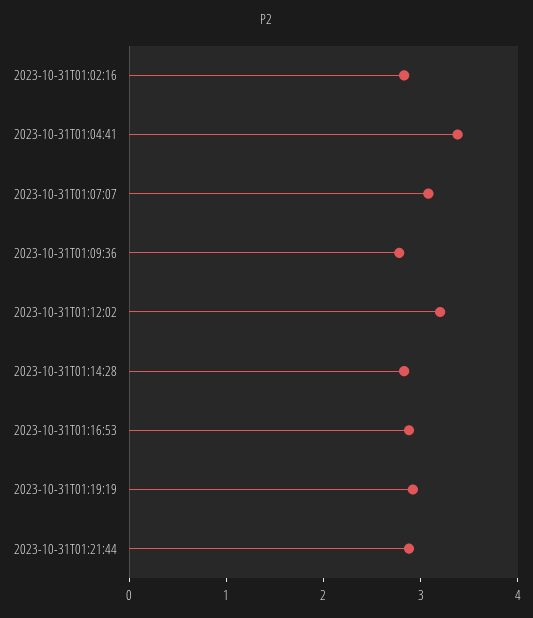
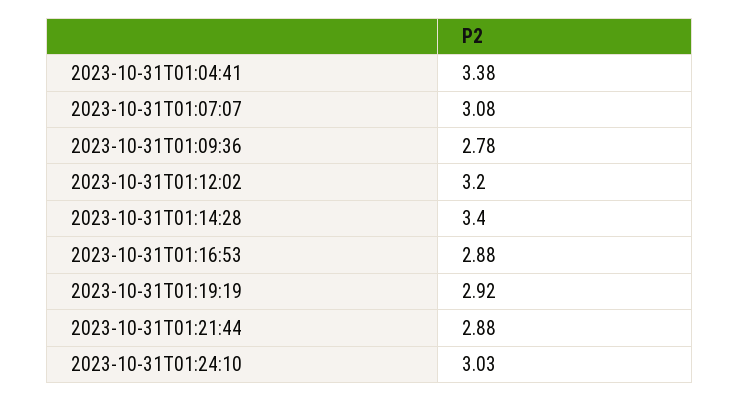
2023-10-31T01:02:16: 2.8 -> none
2023-10-31T01:14:28: 2.8 -> 3.4
2023-10-31T01:24:10: none -> 3.03

